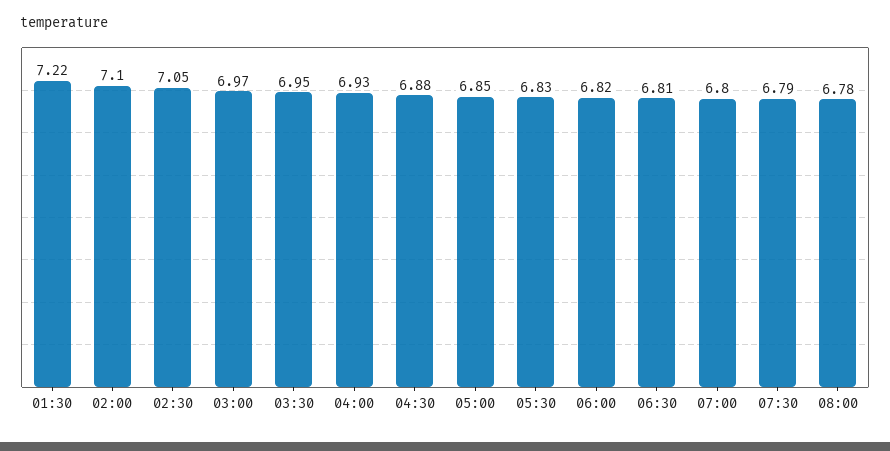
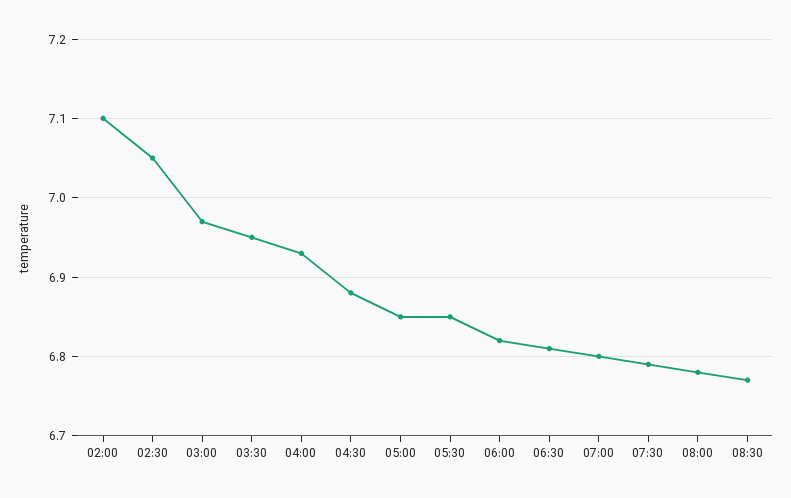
01:30: 7.22 -> none
05:30: 6.83 -> 6.85
08:30: none -> 6.77

